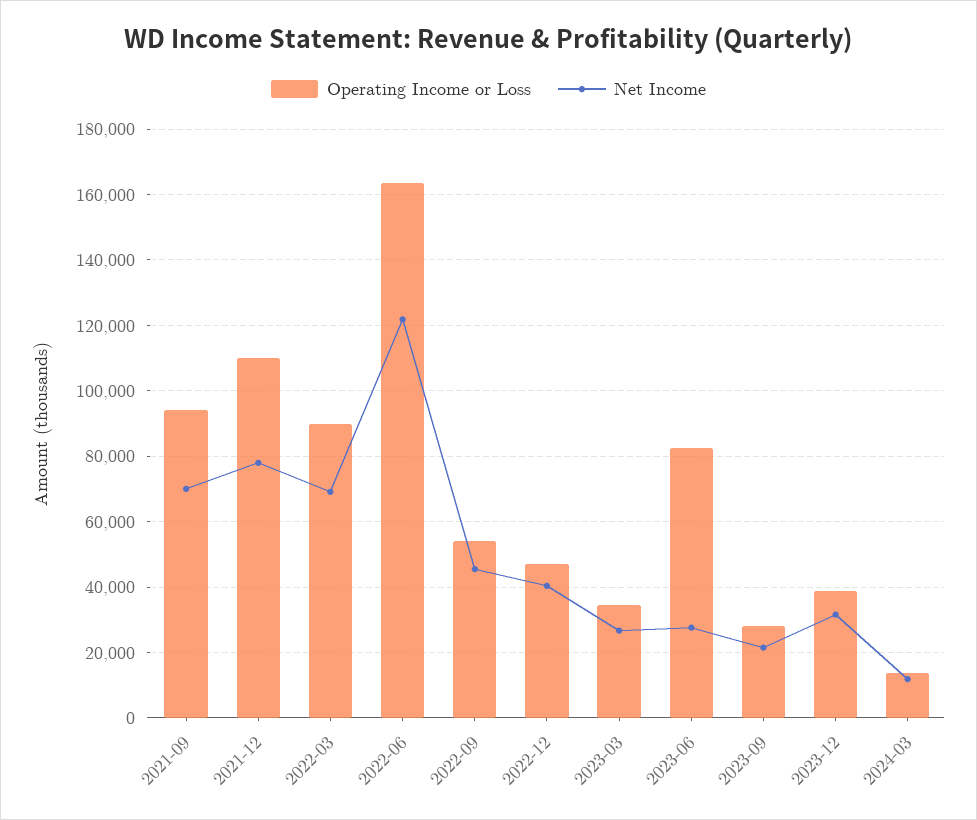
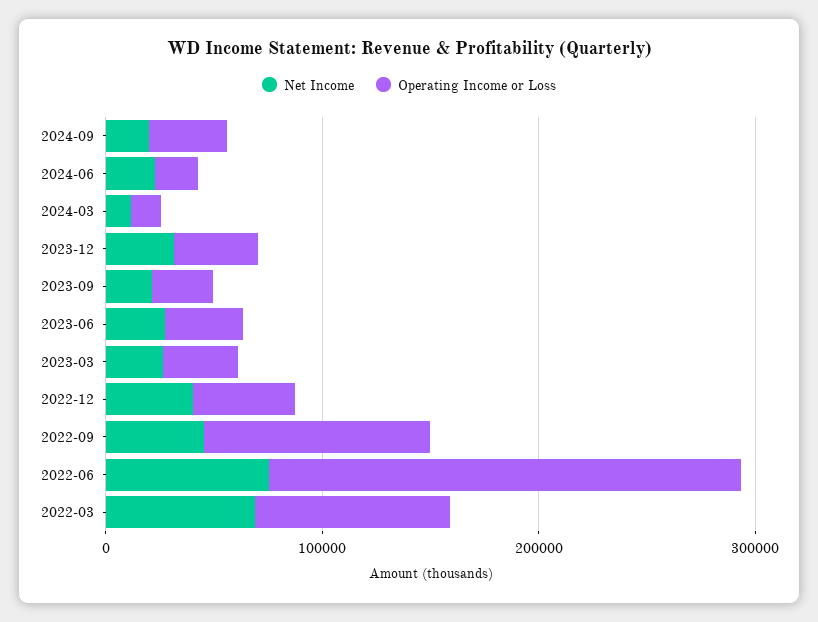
Operating Income or Loss, 2021-09: 94000 -> none
Net Income, 2021-09: 70000 -> none
Operating Income or Loss, 2021-12: 110000 -> none
Net Income, 2021-12: 78000 -> none
Operating Income or Loss, 2022-06: 164000 -> 220000
Net Income, 2022-06: 122000 -> 80000
Operating Income or Loss, 2022-09: 54000 -> 100000
Operating Income or Loss, 2023-06: 82000 -> 40000
Net Income, 2024-09: none -> 20000
Operating Income or Loss, 2024-09: none -> 40000
Net Income, 2024-06: none -> 20000
Operating Income or Loss, 2024-06: none -> 20000

